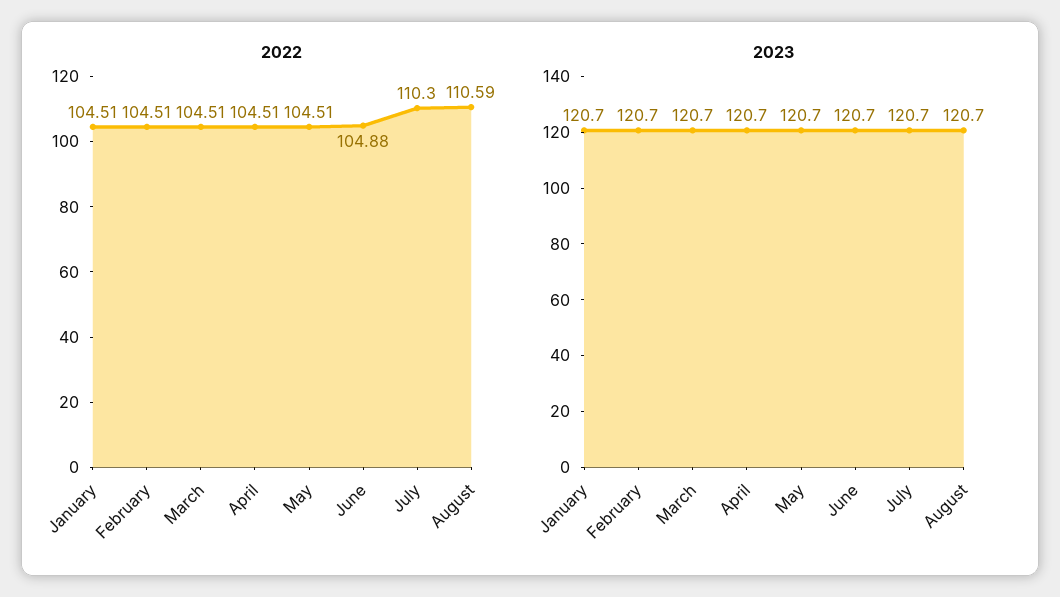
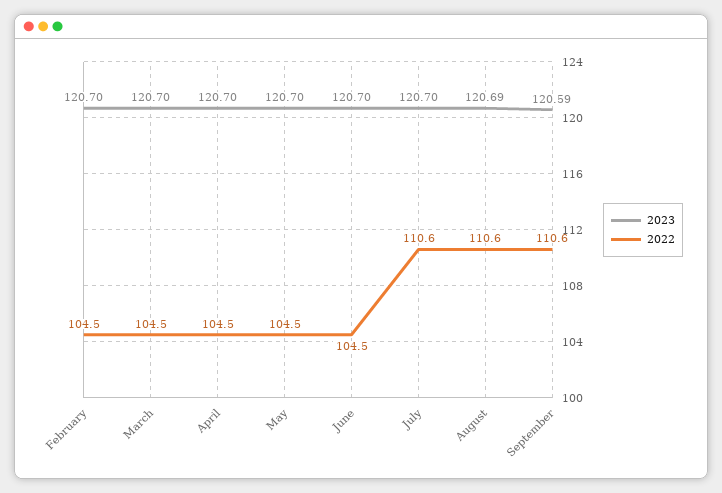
2022, January: 104.51 -> none
2022, June: 104.88 -> 104.5
2022, July: 110.3 -> 110.6
2023, January: 120.7 -> none
2023, August: 120.7 -> 120.69
2023, September: none -> 120.59
2022, September: none -> 110.6

